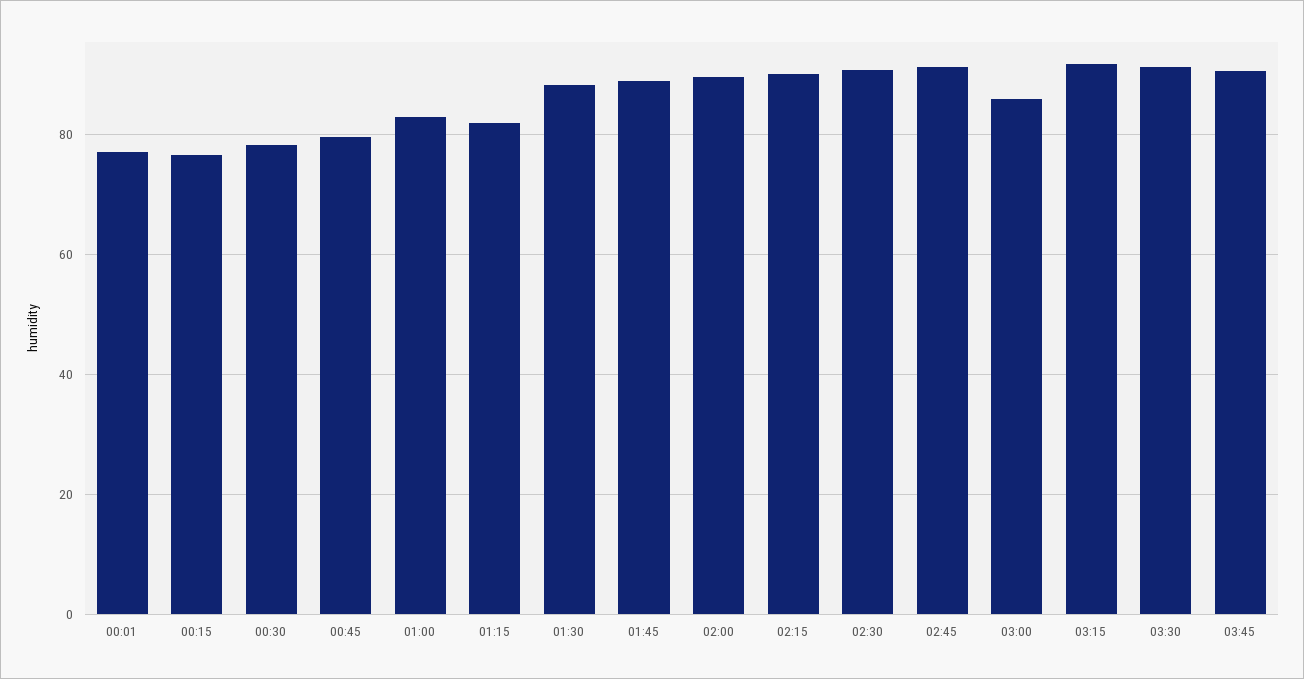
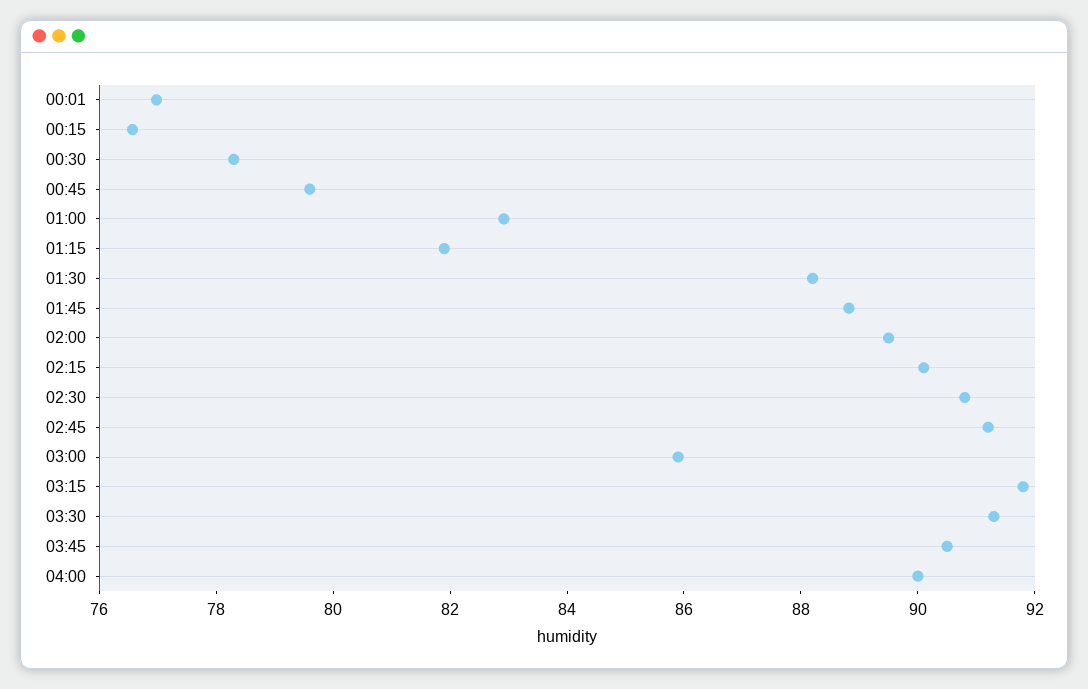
04:00: none -> 90

